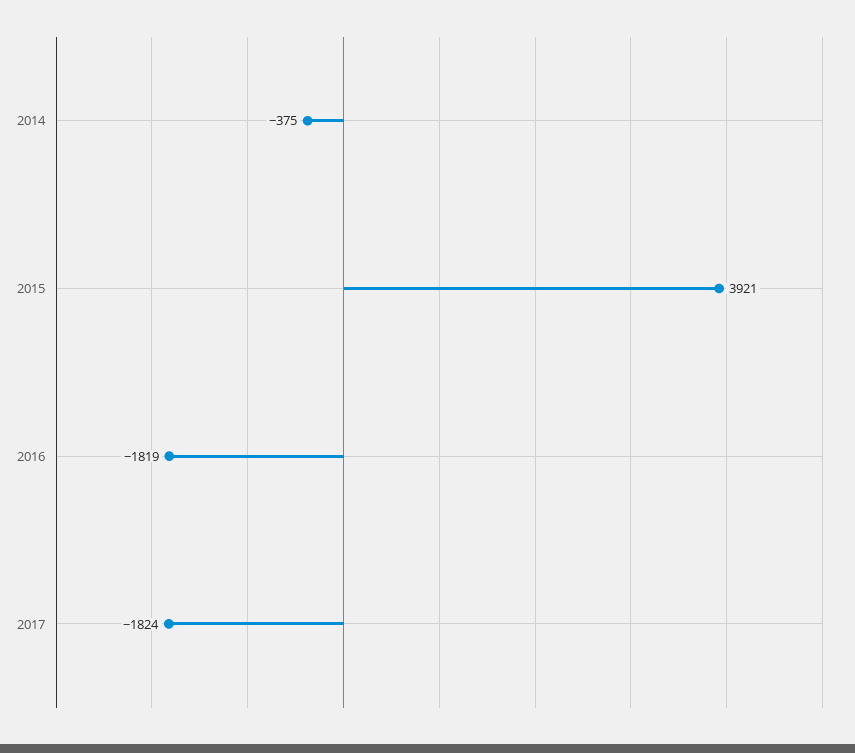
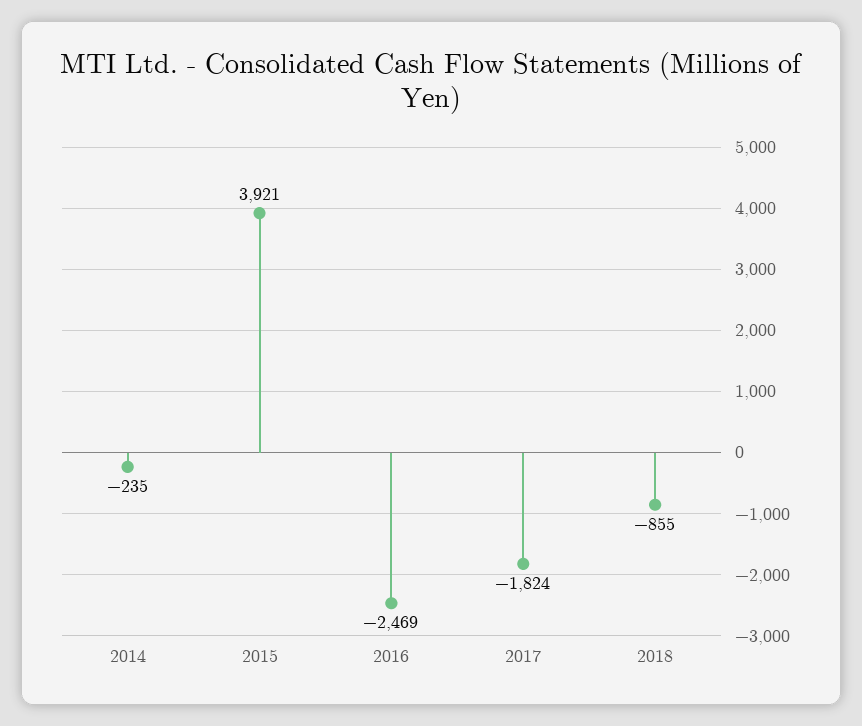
2014: -375 -> -235
2016: -1819 -> -2469
2018: none -> -855

